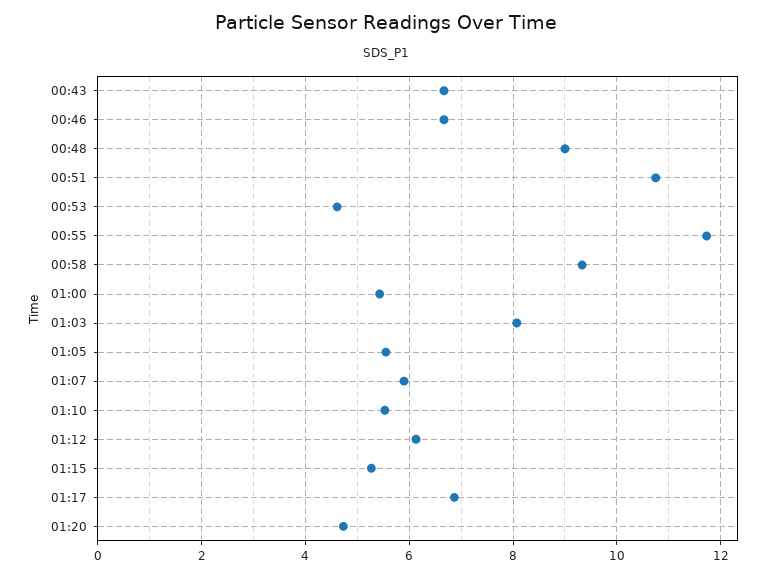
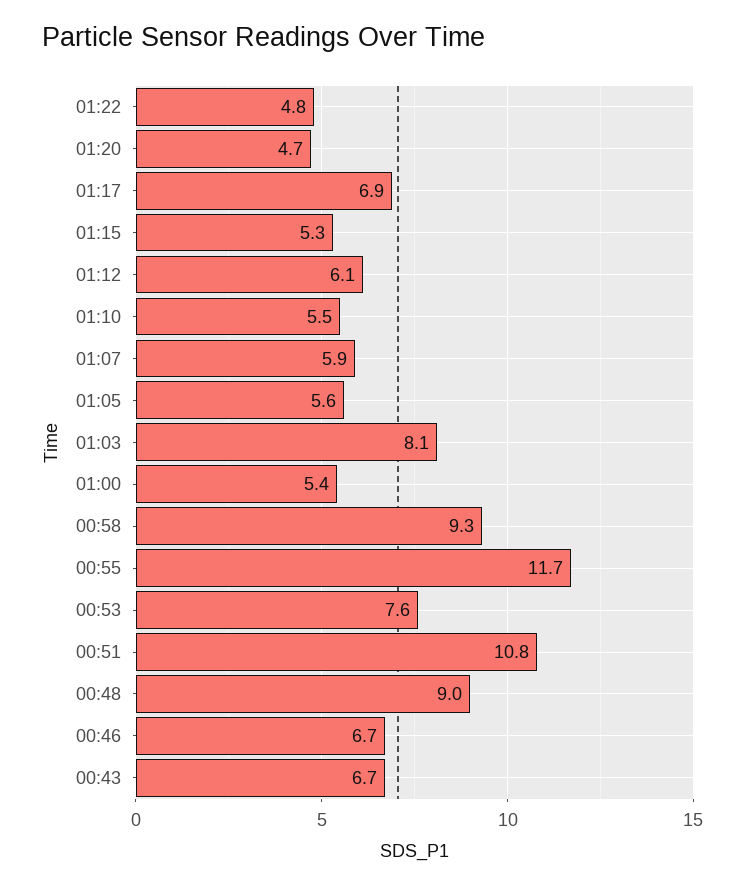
00:53: 4.6 -> 7.6
01:22: none -> 4.8

